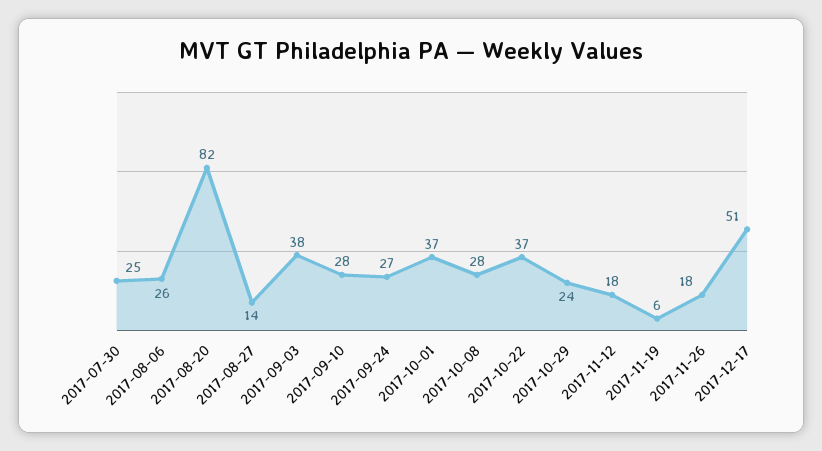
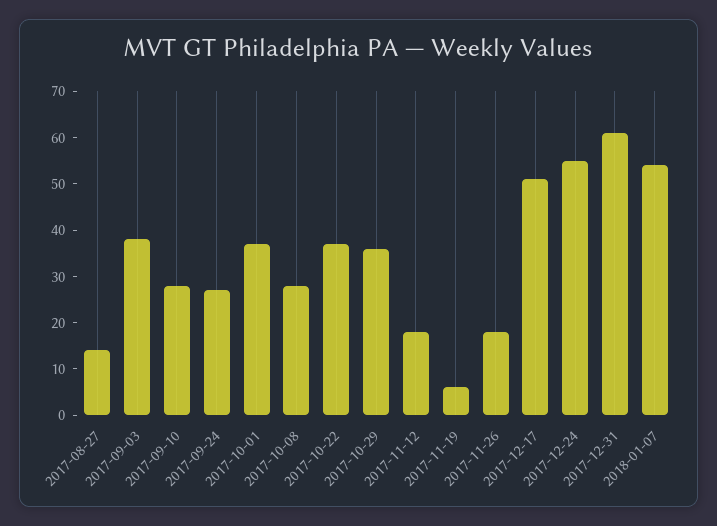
2017-07-30: 25 -> none
2017-08-06: 26 -> none
2017-08-20: 82 -> none
2017-10-29: 24 -> 35
2017-12-24: none -> 55
2017-12-31: none -> 60
2018-01-07: none -> 55

